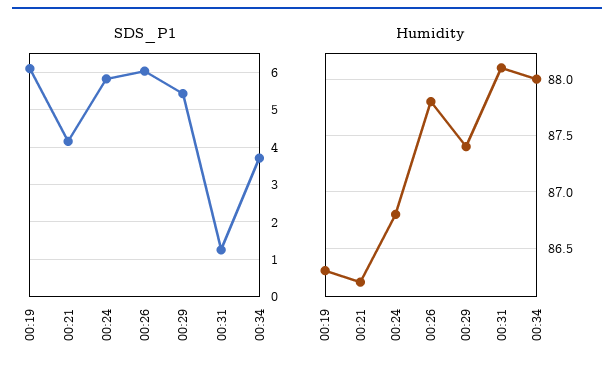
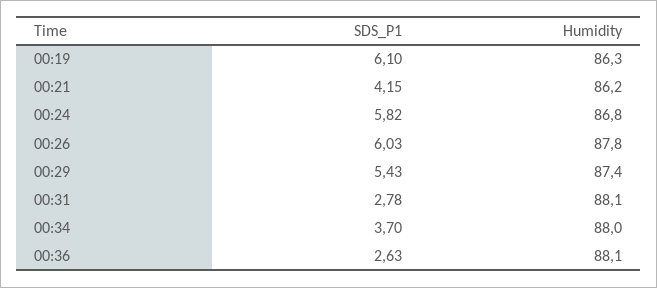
SDS_P1, 00:31: 1.2 -> 2.78
SDS_P1, 00:36: none -> 2.63
Humidity, 00:36: none -> 88.1

